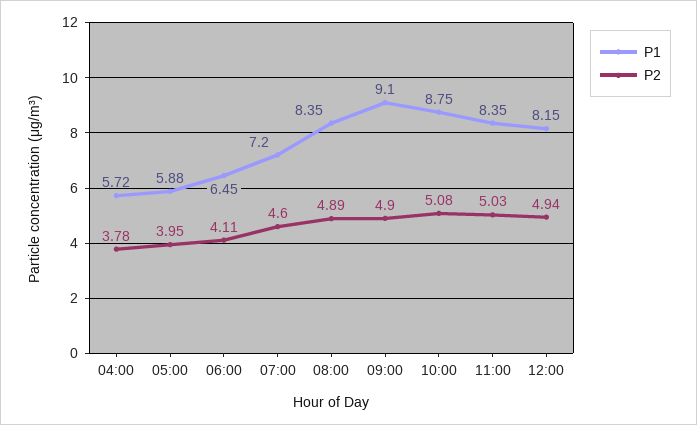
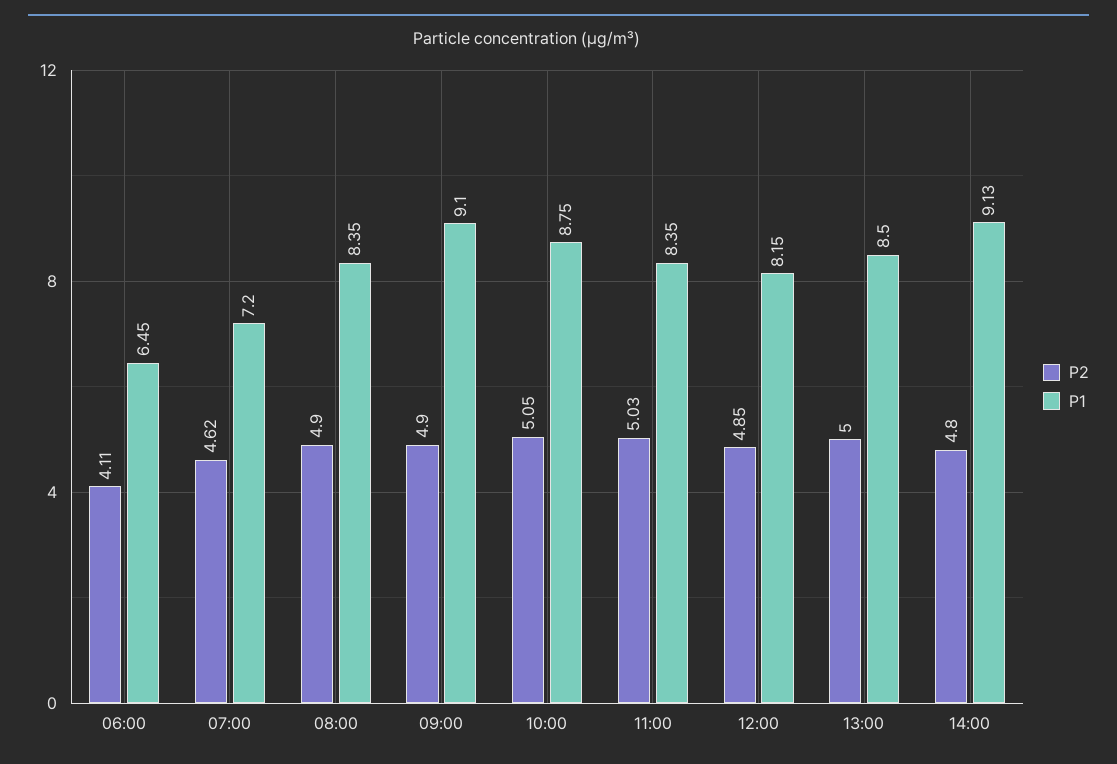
P1, 04:00: 5.72 -> none
P2, 04:00: 3.78 -> none
P1, 05:00: 5.88 -> none
P2, 05:00: 3.95 -> none
P2, 07:00: 4.6 -> 4.62
P2, 08:00: 4.89 -> 4.9
P2, 10:00: 5.08 -> 5.05
P2, 12:00: 4.94 -> 4.85
P2, 13:00: none -> 5
P1, 13:00: none -> 8.5
P2, 14:00: none -> 4.8
P1, 14:00: none -> 9.13

